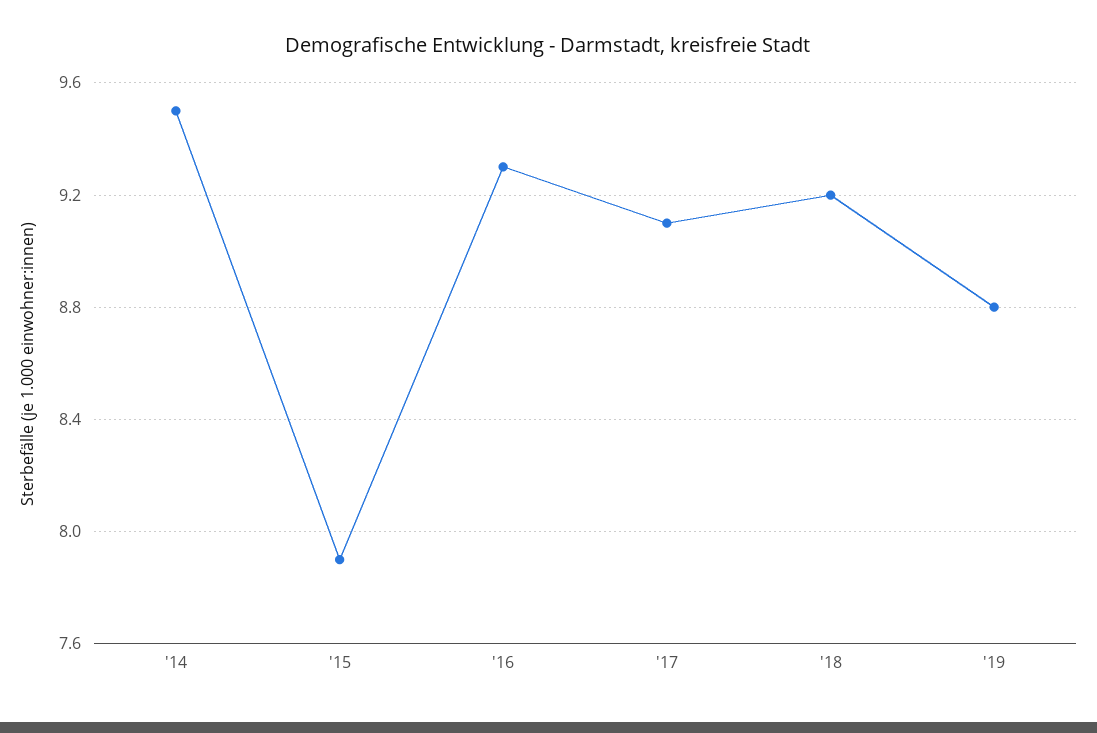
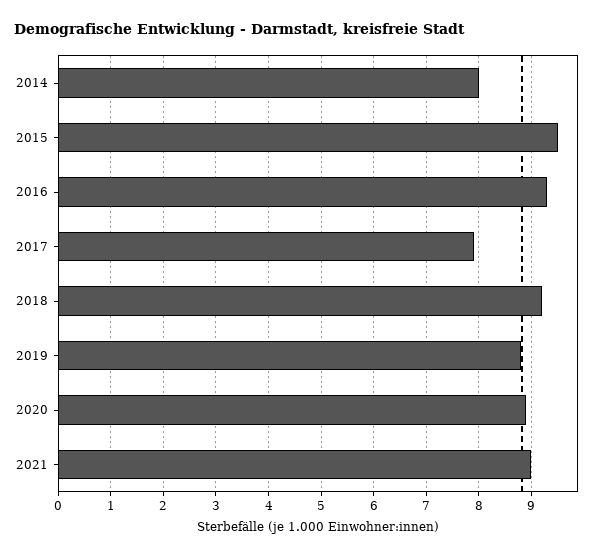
'14: 9.5 -> 8
'15: 7.9 -> 9.5
'17: 9.1 -> 8
2020: none -> 9
2021: none -> 9

